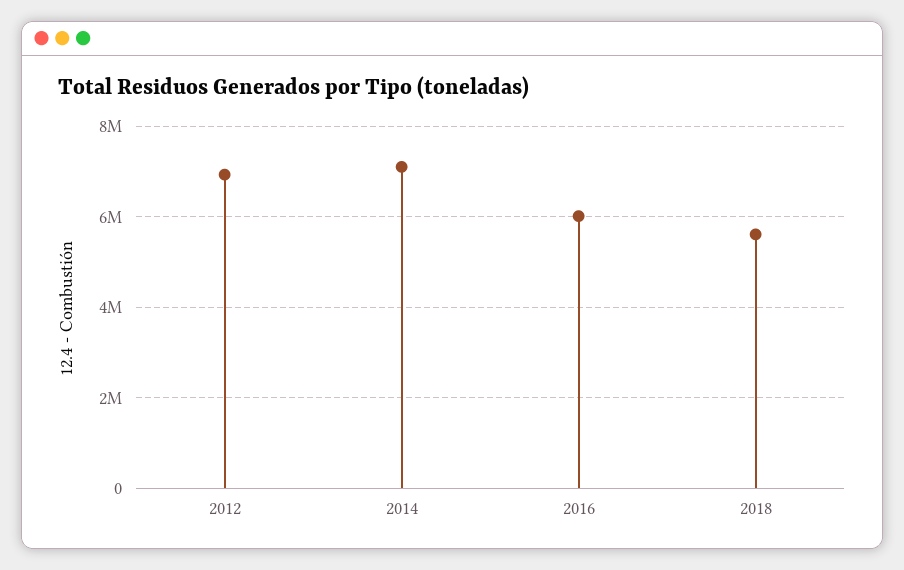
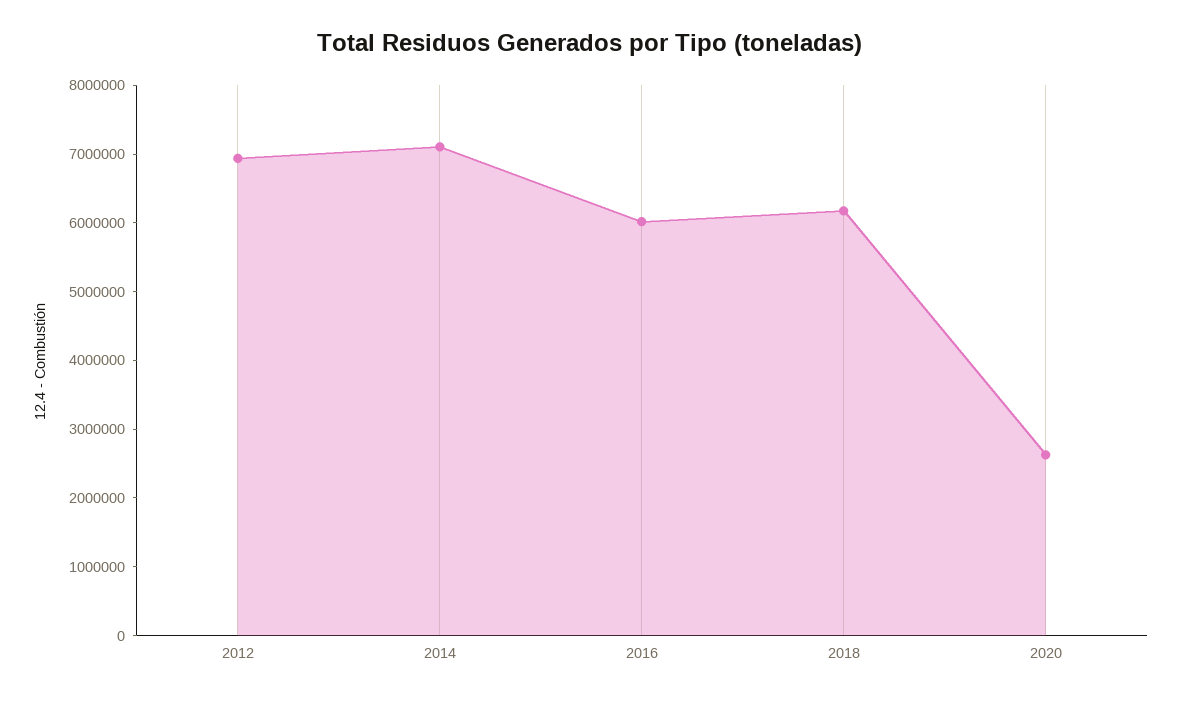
2018: 5600000 -> 6200000
2020: none -> 2600000

